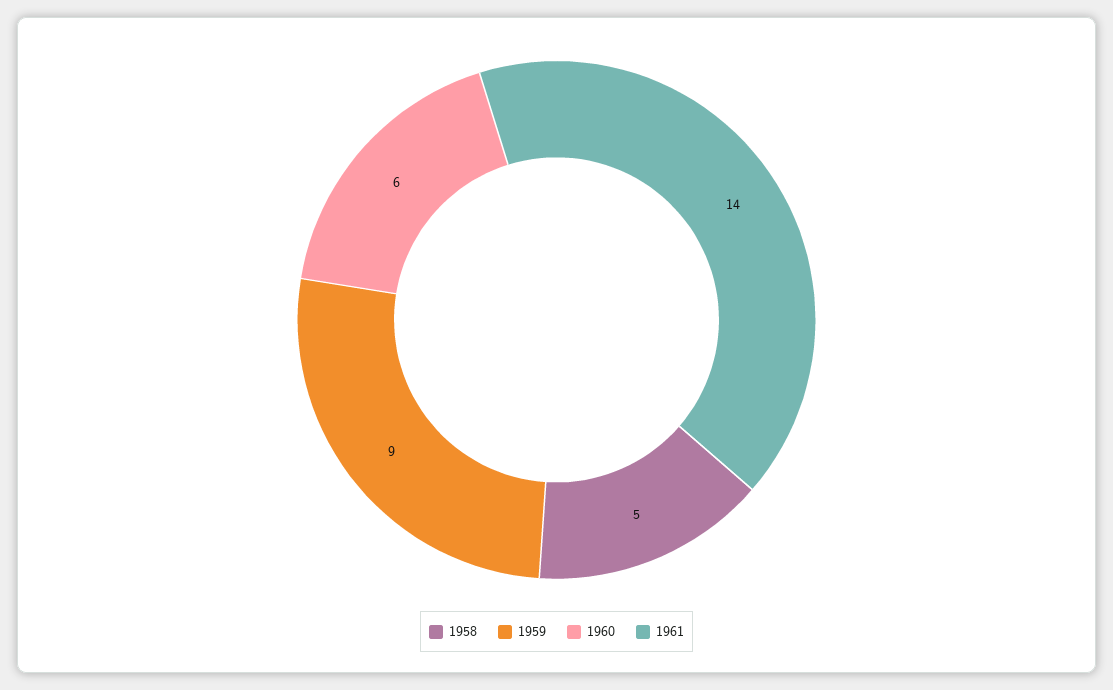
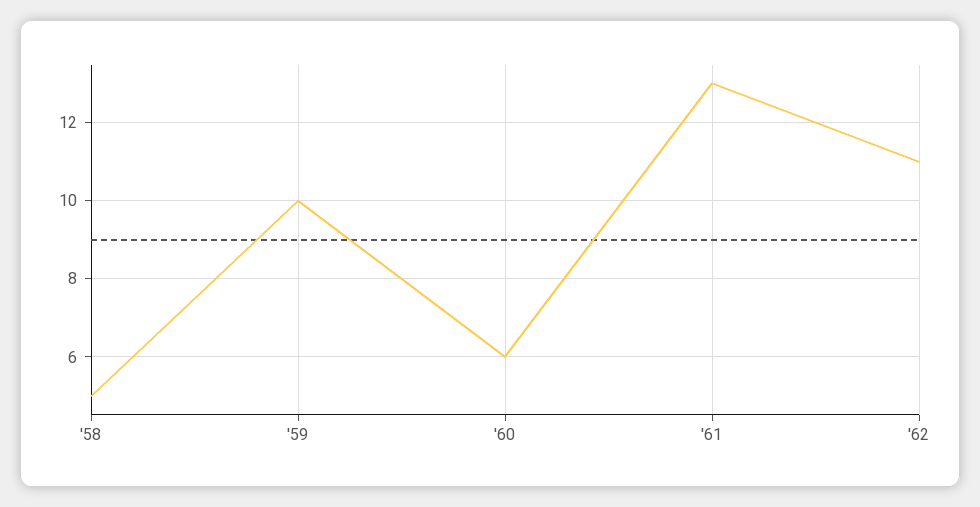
1959: 9 -> 10
1961: 14 -> 13
'62: none -> 11

